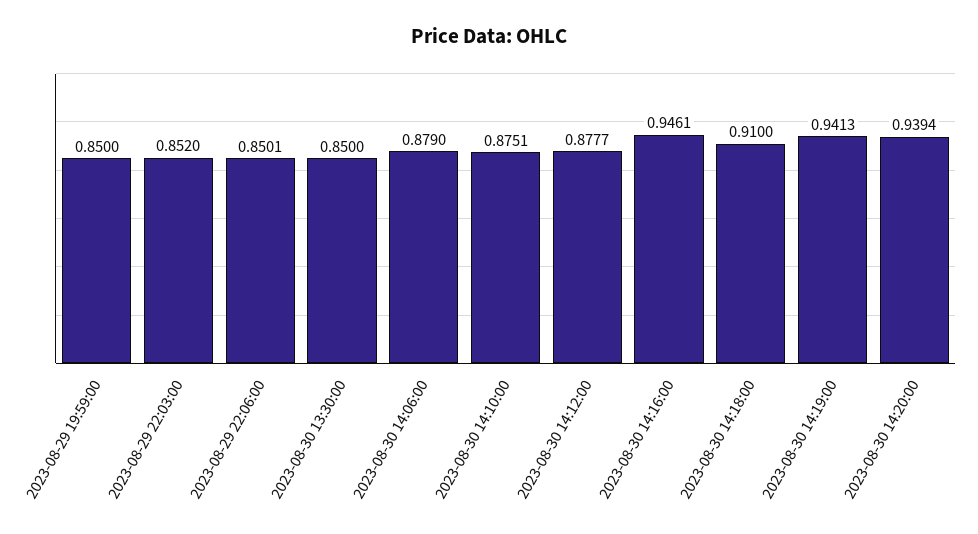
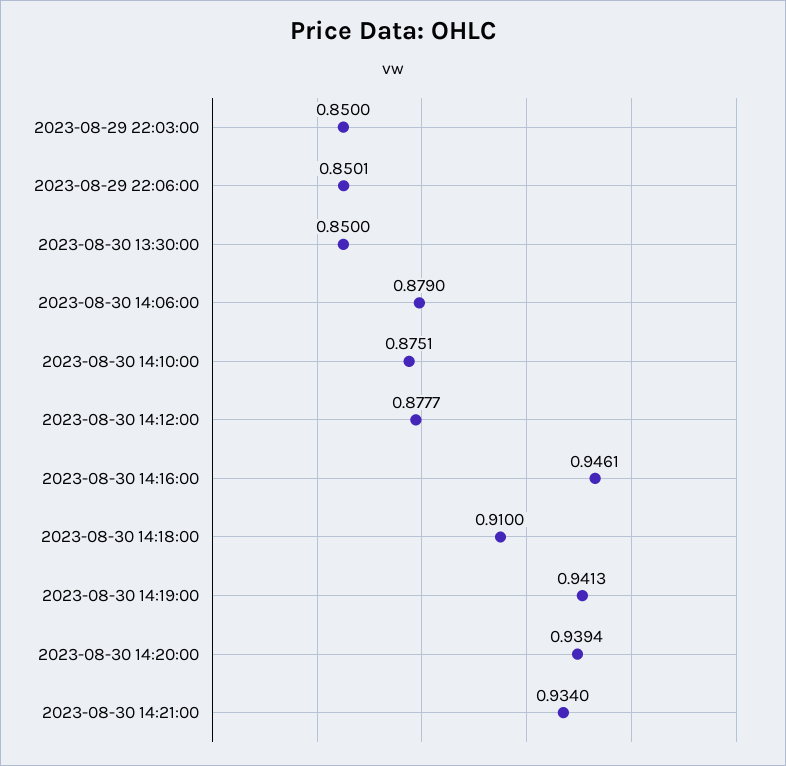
2023-08-29 19:59:00: 0.85 -> none
2023-08-29 22:03:00: 0.852 -> 0.85
2023-08-30 14:21:00: none -> 0.934

